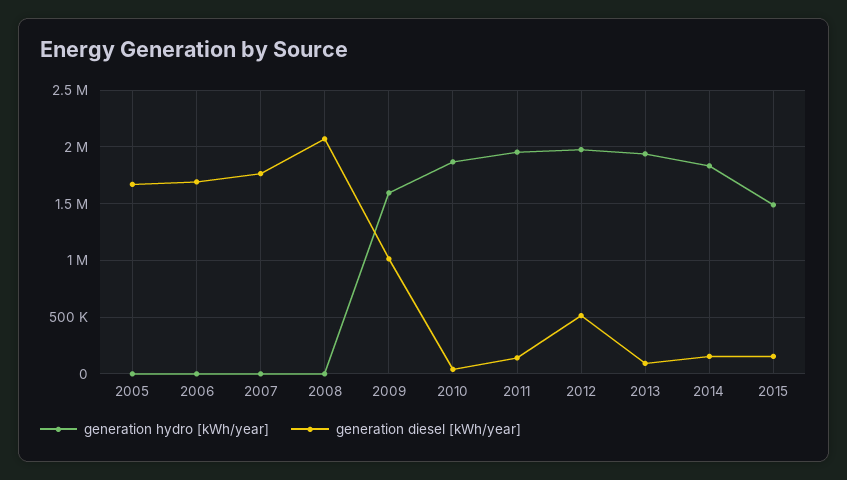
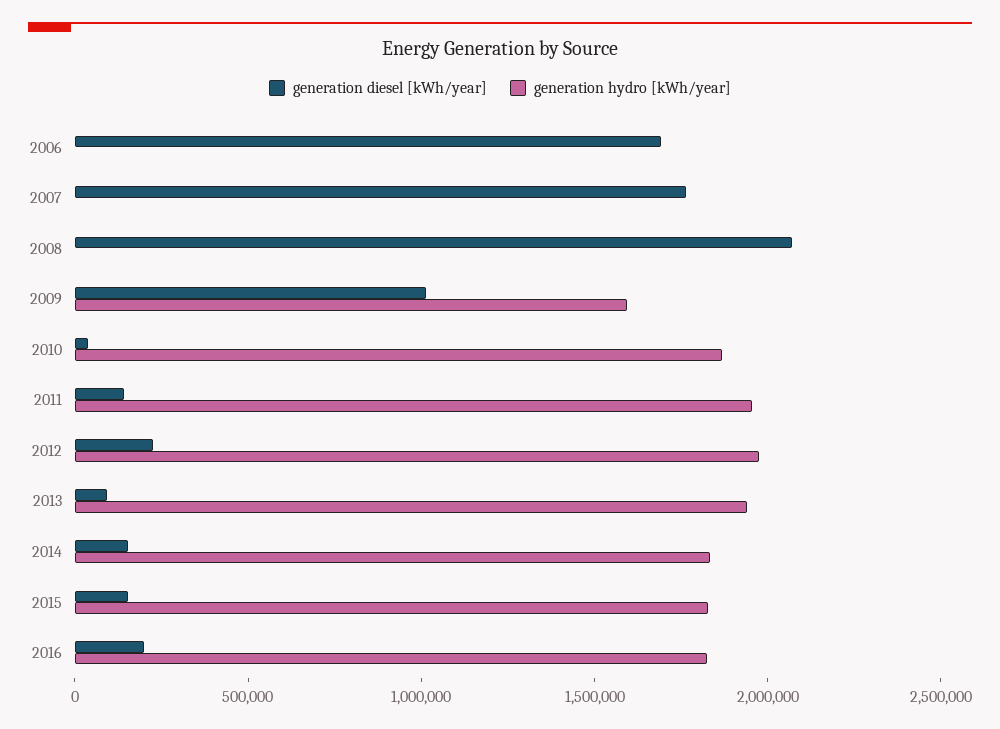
generation hydro [kWh/year], 2005: 0 -> none
generation diesel [kWh/year], 2005: 1700000 -> none
generation diesel [kWh/year], 2012: 500000 -> 200000
generation hydro [kWh/year], 2015: 1500000 -> 1800000
generation diesel [kWh/year], 2016: none -> 200000
generation hydro [kWh/year], 2016: none -> 1800000

